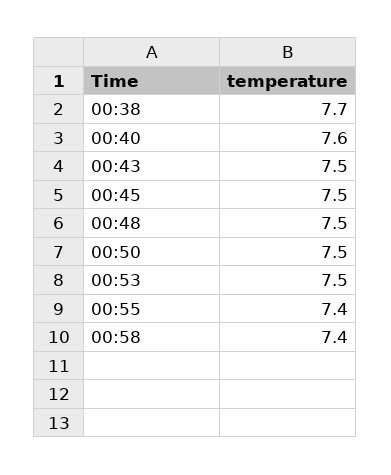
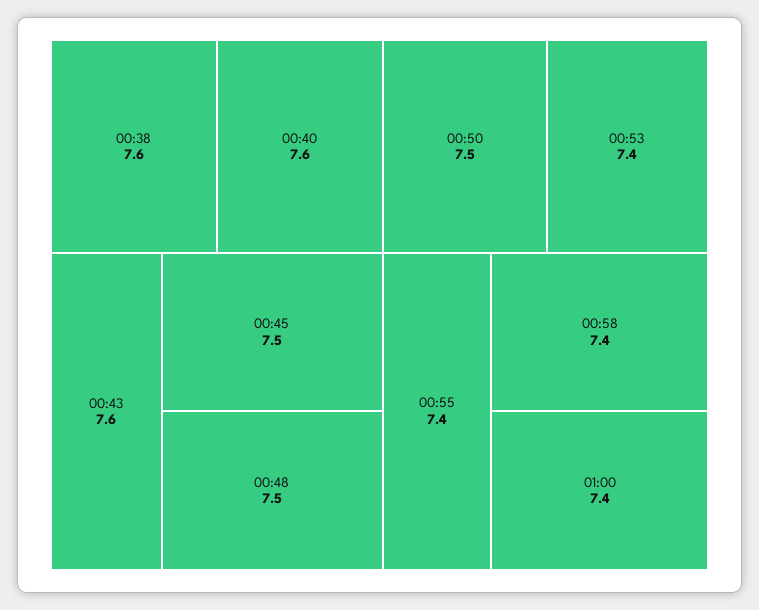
00:38: 7.7 -> 7.6
00:43: 7.5 -> 7.6
00:53: 7.5 -> 7.4
01:00: none -> 7.4

